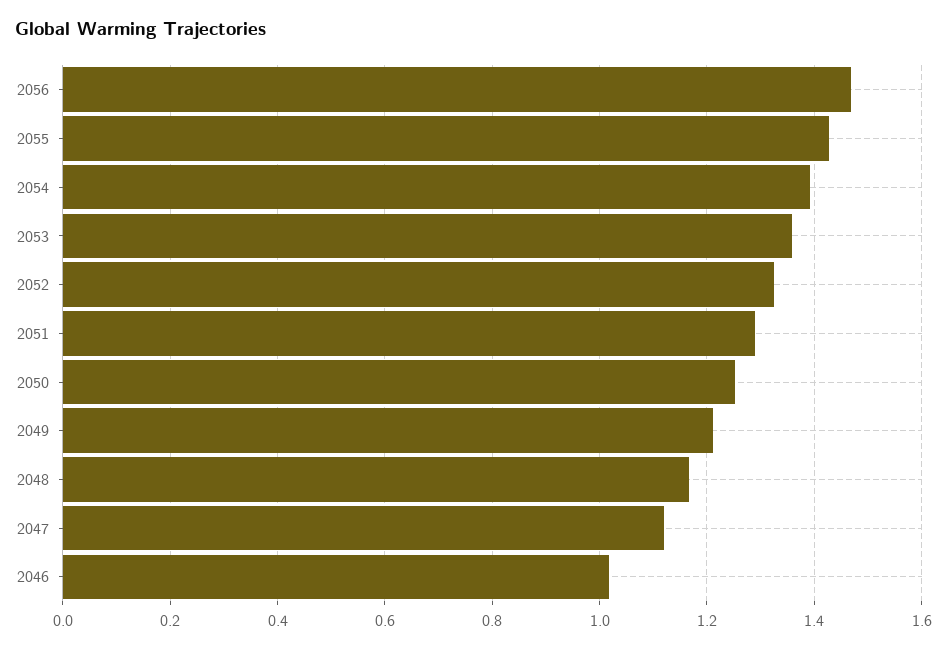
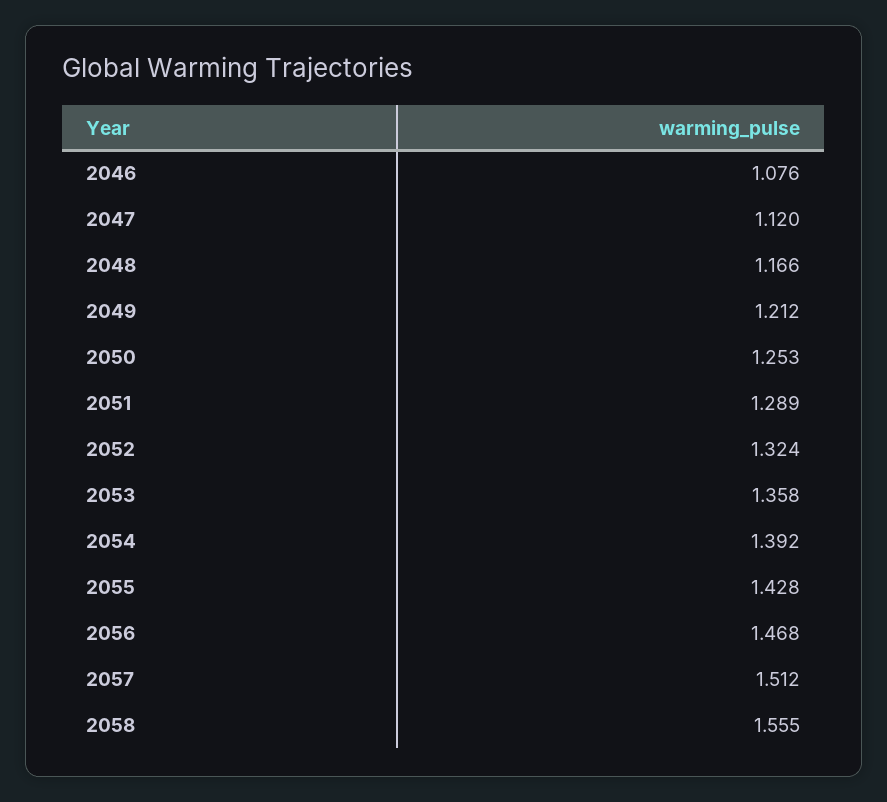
2046: 1.02 -> 1.076
2057: none -> 1.512
2058: none -> 1.555

